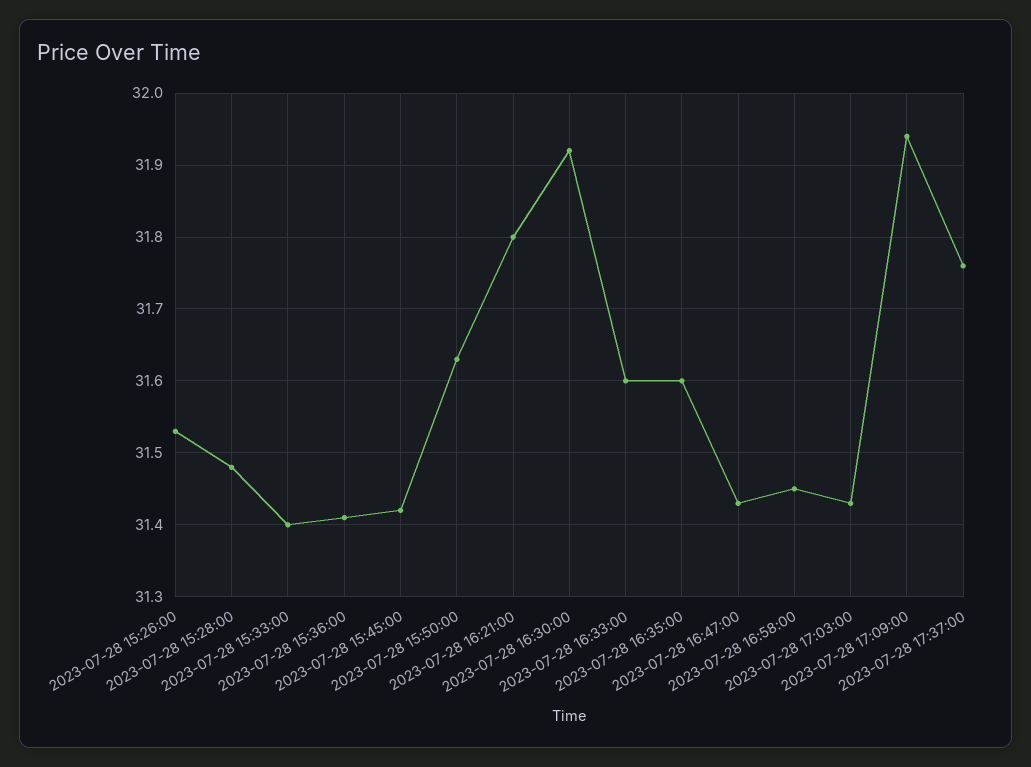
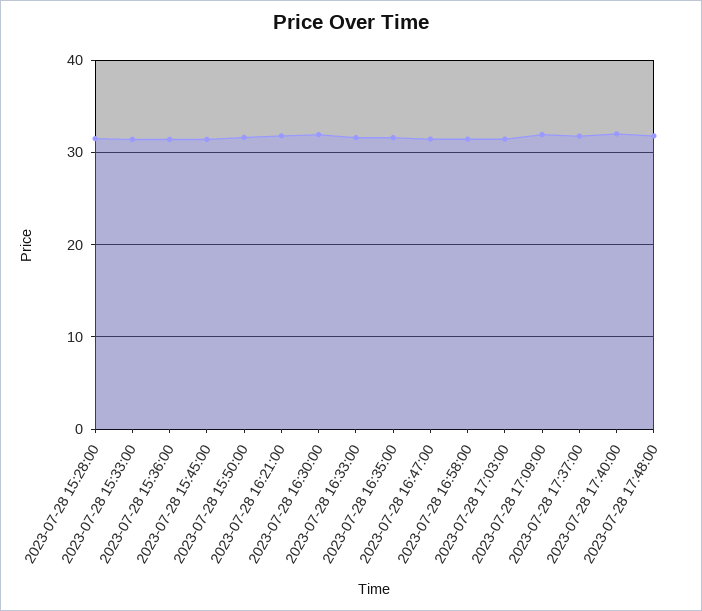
2023-07-28 15:26:00: 31.53 -> none
2023-07-28 17:40:00: none -> 32
2023-07-28 17:48:00: none -> 32

